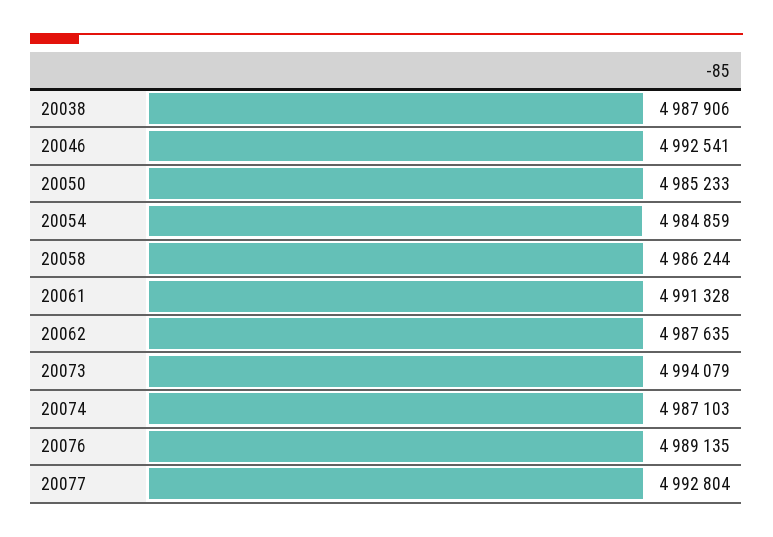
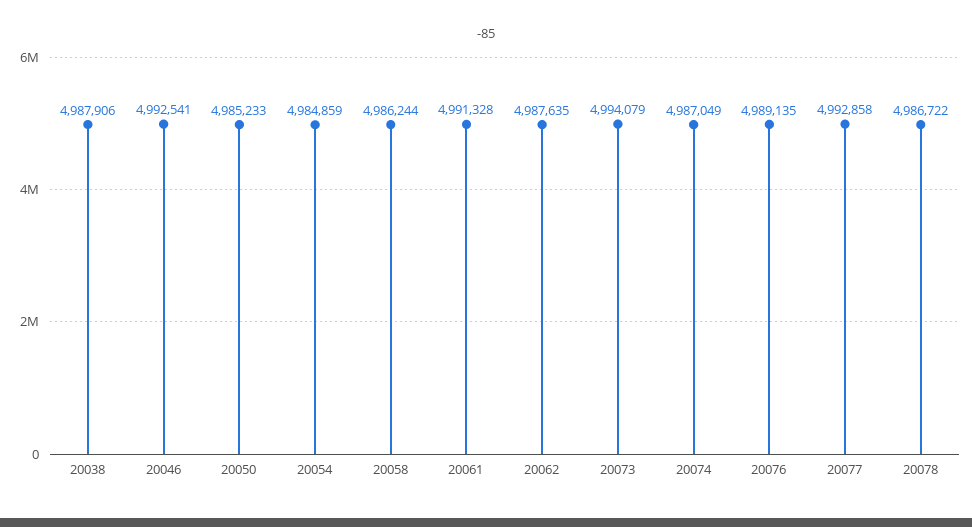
20074: 4987103 -> 4987049
20077: 4992804 -> 4992858
20078: none -> 4986722

